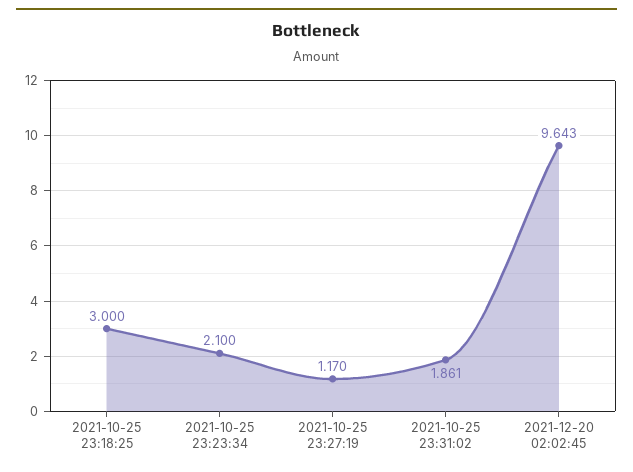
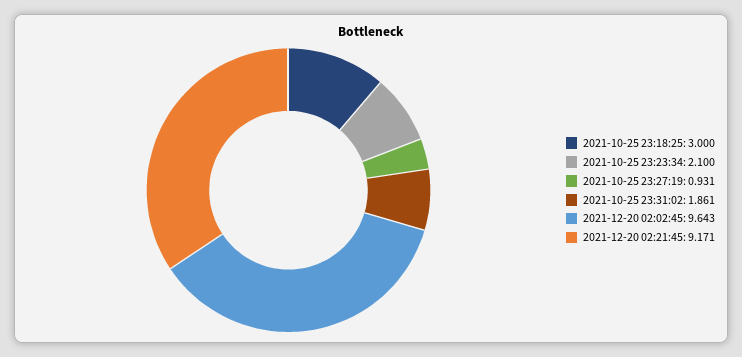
2021-10-25 23:27:19: 1.17 -> 0.931
2021-12-20 02:21:45: none -> 9.171

